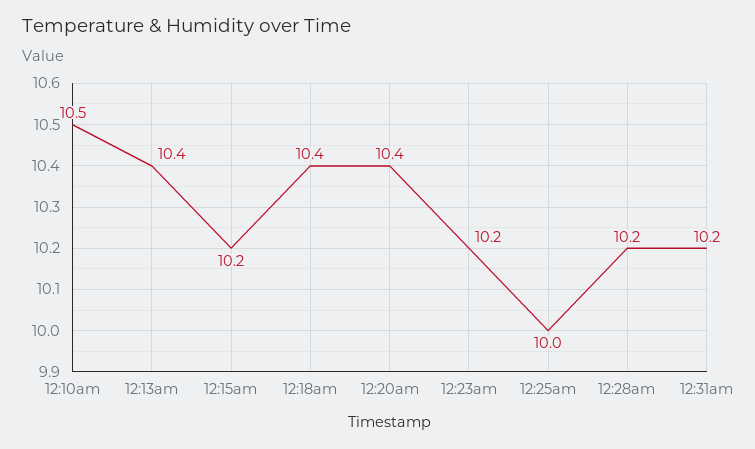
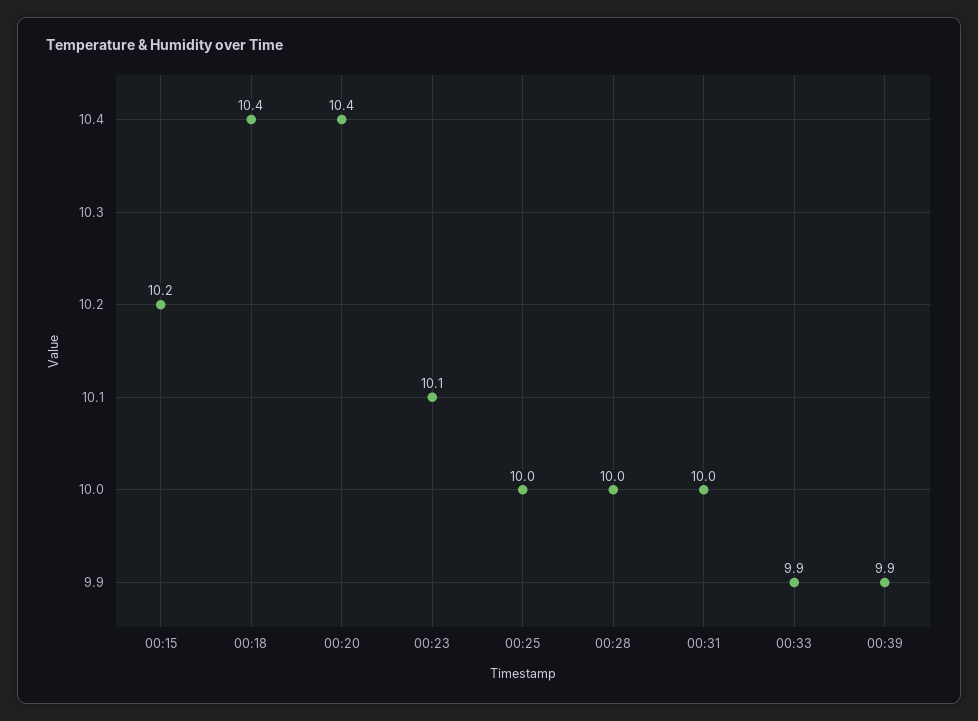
12:10am: 10.5 -> none
12:13am: 10.4 -> none
12:23am: 10.2 -> 10.1
12:28am: 10.2 -> 10
12:31am: 10.2 -> 10
00:33: none -> 9.9
00:39: none -> 9.9

